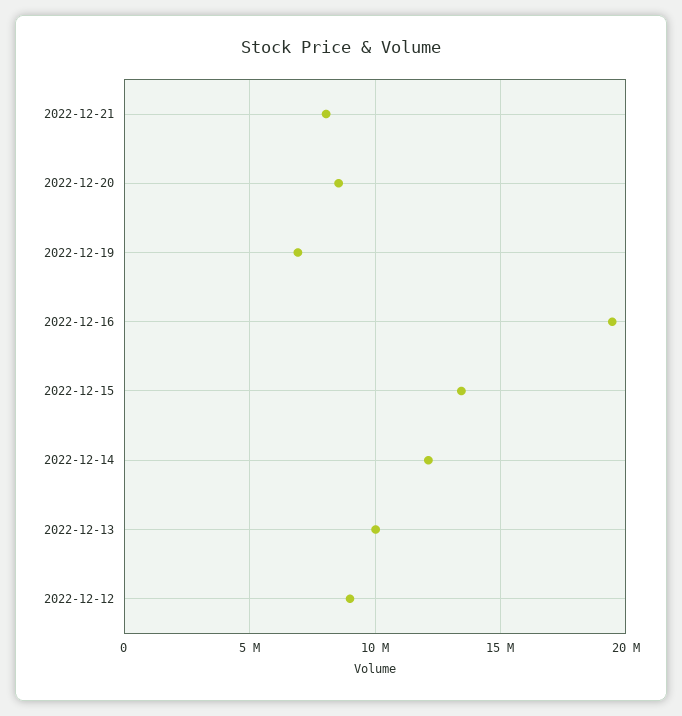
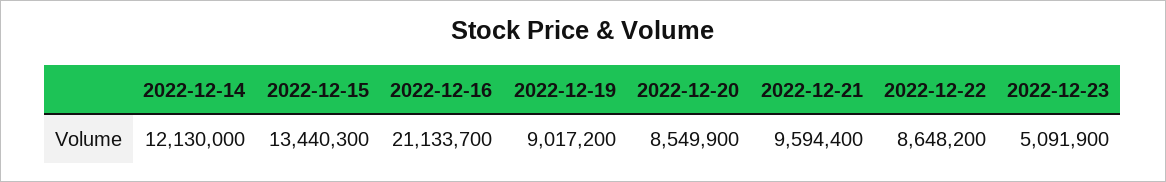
2022-12-21: 8000000 -> 9594400
2022-12-19: 7000000 -> 9017200
2022-12-16: 19500000 -> 21133700
2022-12-13: 10000000 -> none
2022-12-12: 9000000 -> none
2022-12-22: none -> 8648200
2022-12-23: none -> 5091900

